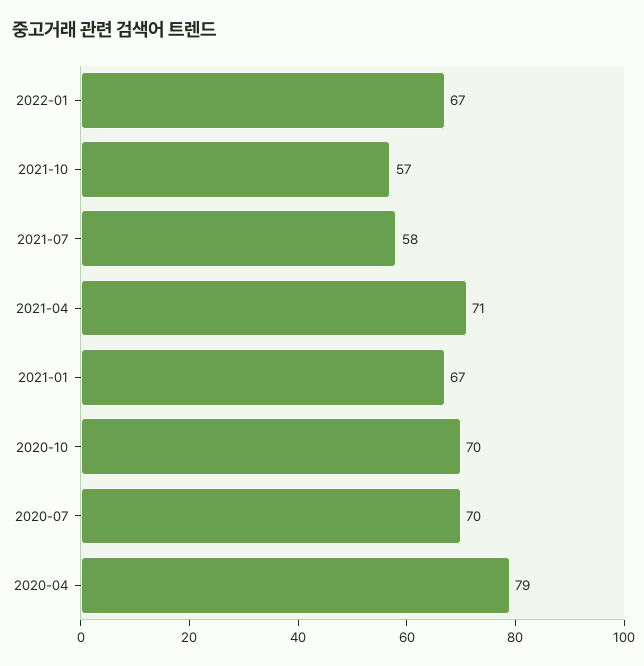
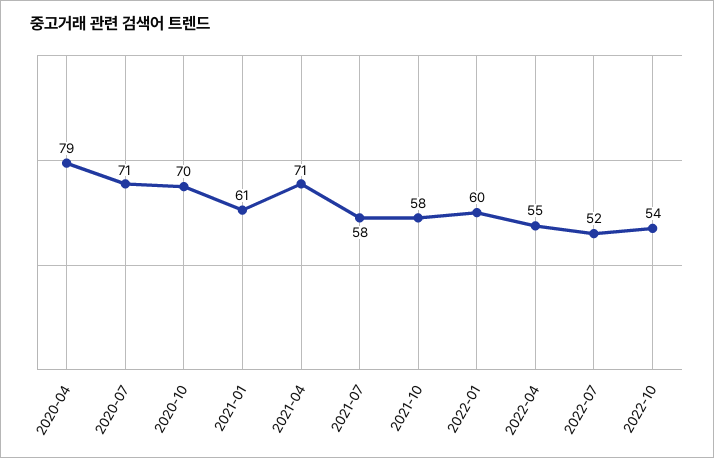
2022-01: 67 -> 60
2021-10: 57 -> 58
2021-01: 67 -> 61
2020-07: 70 -> 71
2022-04: none -> 55
2022-07: none -> 52
2022-10: none -> 54

